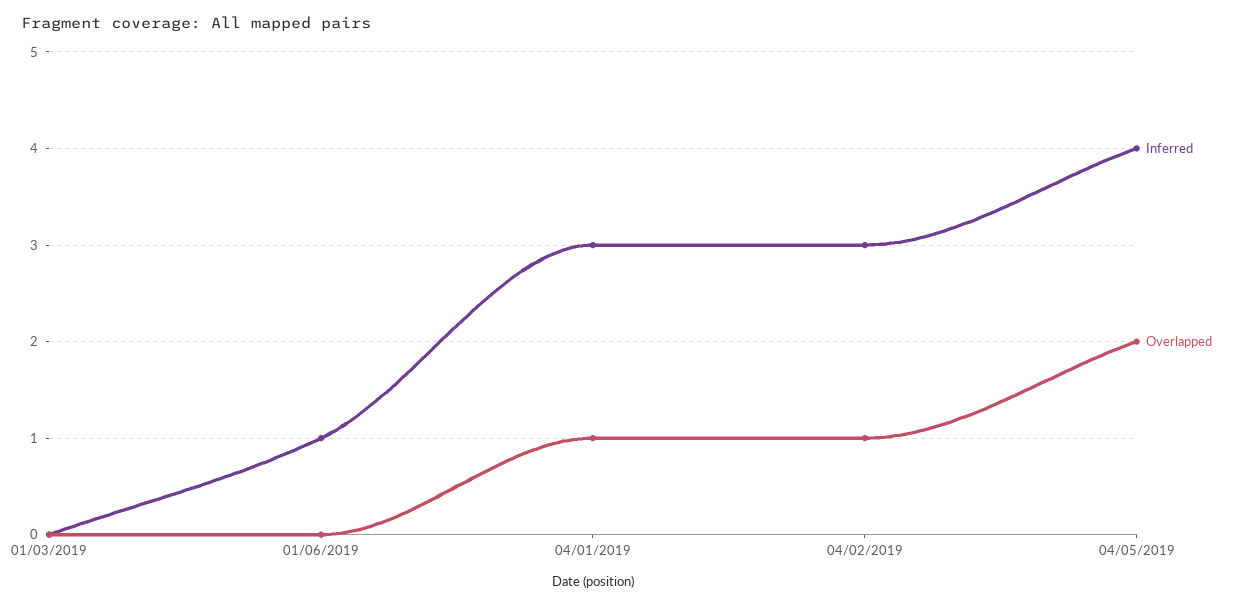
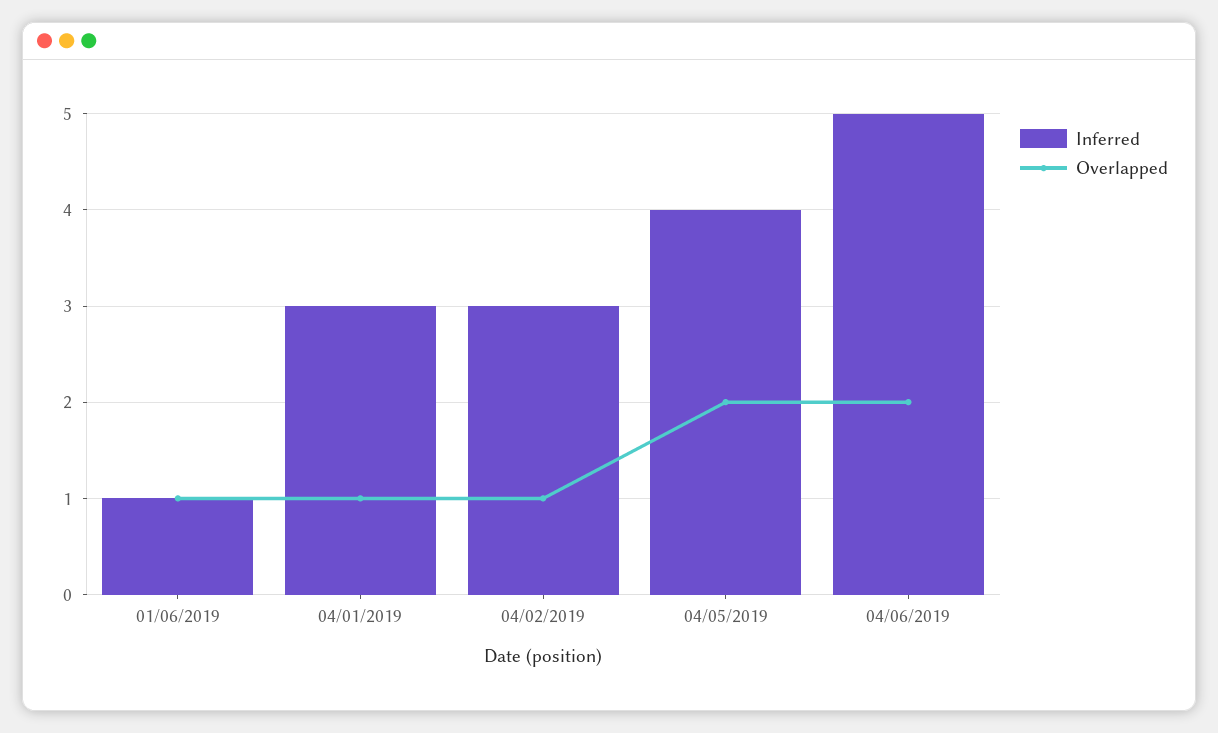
Inferred, 01/03/2019: 0 -> none
Overlapped, 01/03/2019: 0 -> none
Overlapped, 01/06/2019: 0 -> 1
Inferred, 04/06/2019: none -> 5
Overlapped, 04/06/2019: none -> 2

